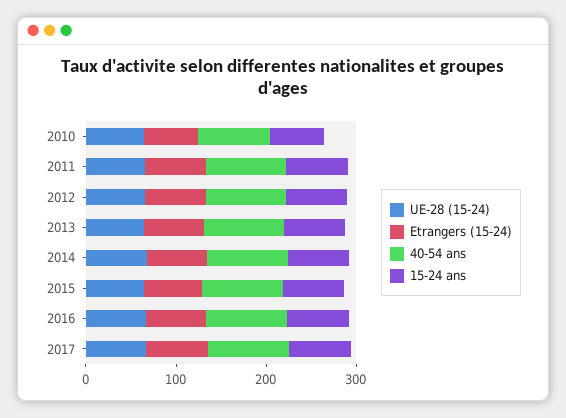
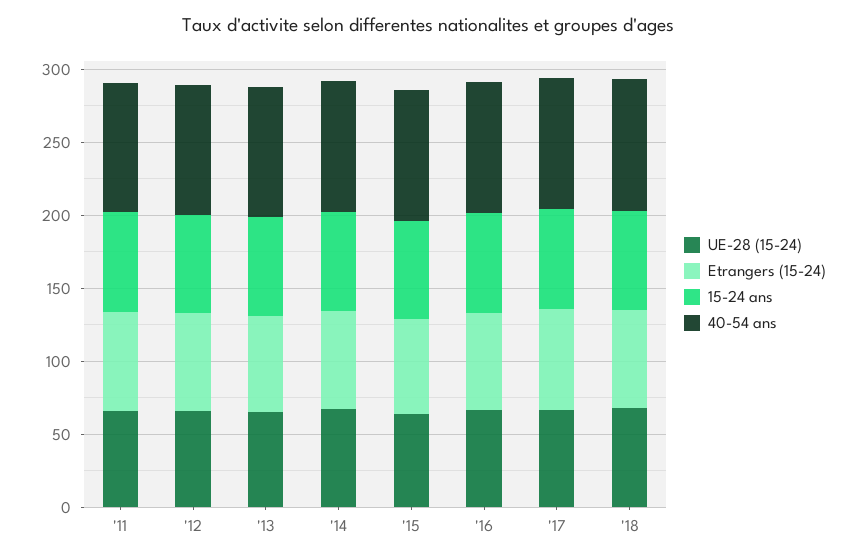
UE-28 (15-24), 2010: 60 -> none
Etrangers (15-24), 2010: 60 -> none
40-54 ans, 2010: 80 -> none
15-24 ans, 2010: 60 -> none
UE-28 (15-24), '18: none -> 70
Etrangers (15-24), '18: none -> 70
15-24 ans, '18: none -> 70
40-54 ans, '18: none -> 90

